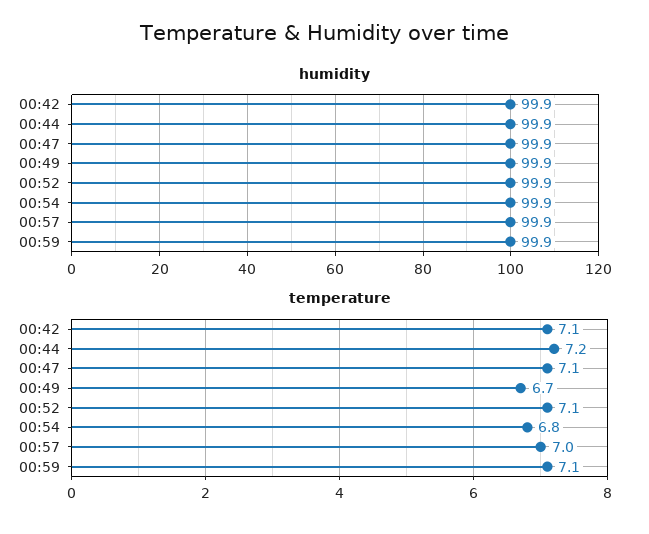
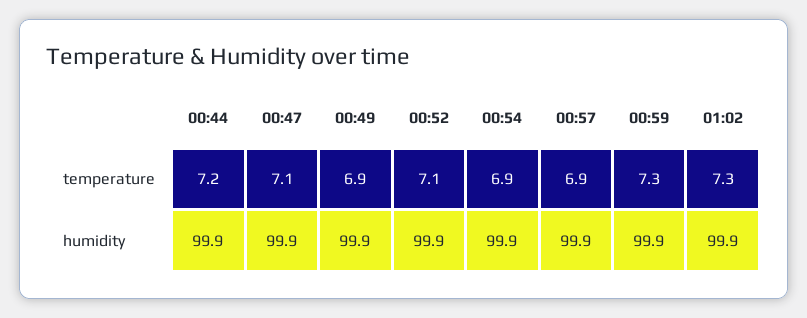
humidity, 00:42: 99.9 -> none
temperature, 00:42: 7.1 -> none
temperature, 00:49: 6.7 -> 6.9
temperature, 00:54: 6.8 -> 6.9
temperature, 00:57: 7 -> 6.9
temperature, 00:59: 7.1 -> 7.3
temperature, 01:02: none -> 7.3
humidity, 01:02: none -> 99.9

